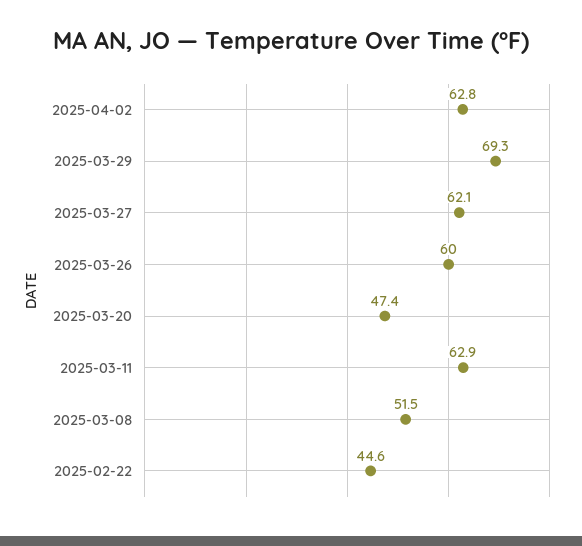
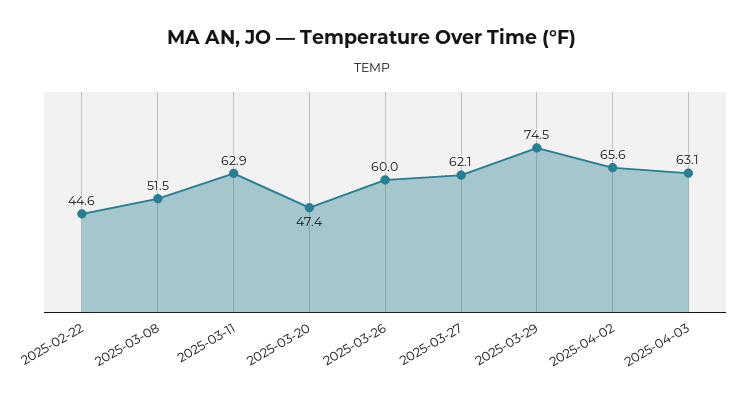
2025-04-02: 62.8 -> 65.6
2025-03-29: 69.3 -> 74.5
2025-04-03: none -> 63.1

